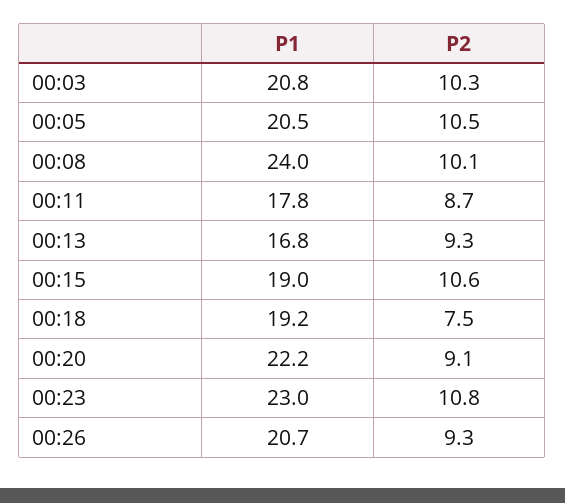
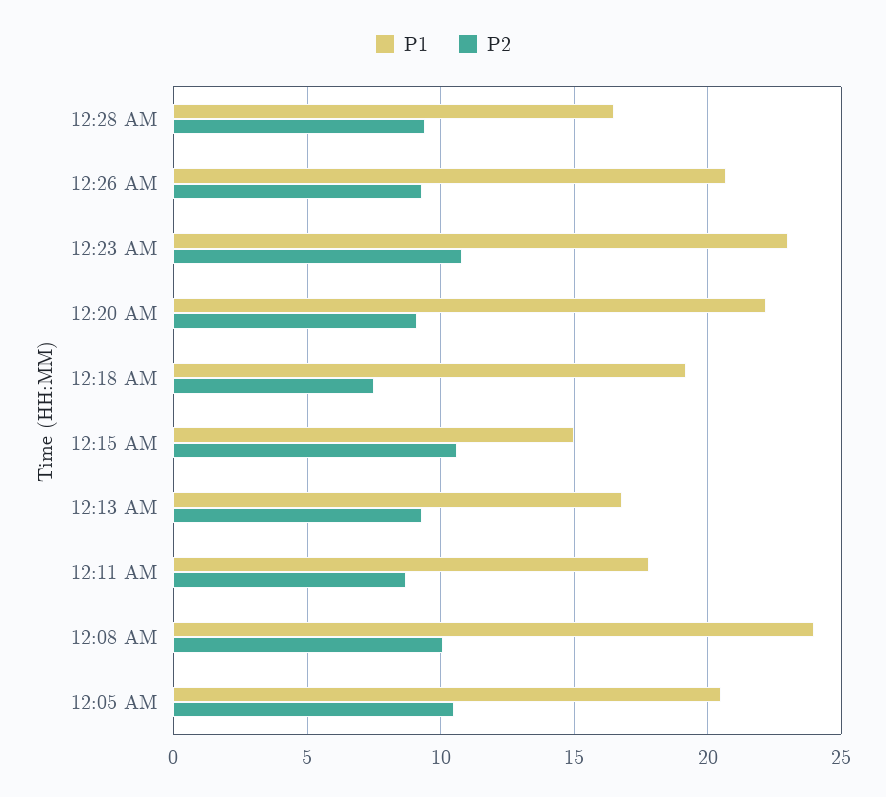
P1, 00:03: 20.8 -> none
P2, 00:03: 10.3 -> none
P1, 00:15: 19 -> 15
P1, 12:28 AM: none -> 16.5
P2, 12:28 AM: none -> 9.5

